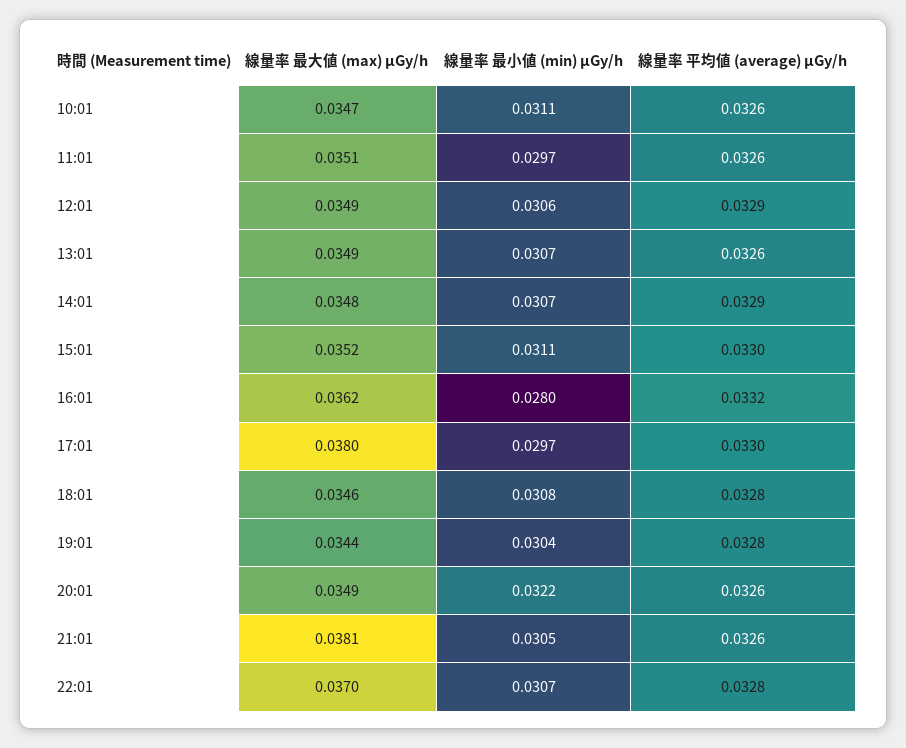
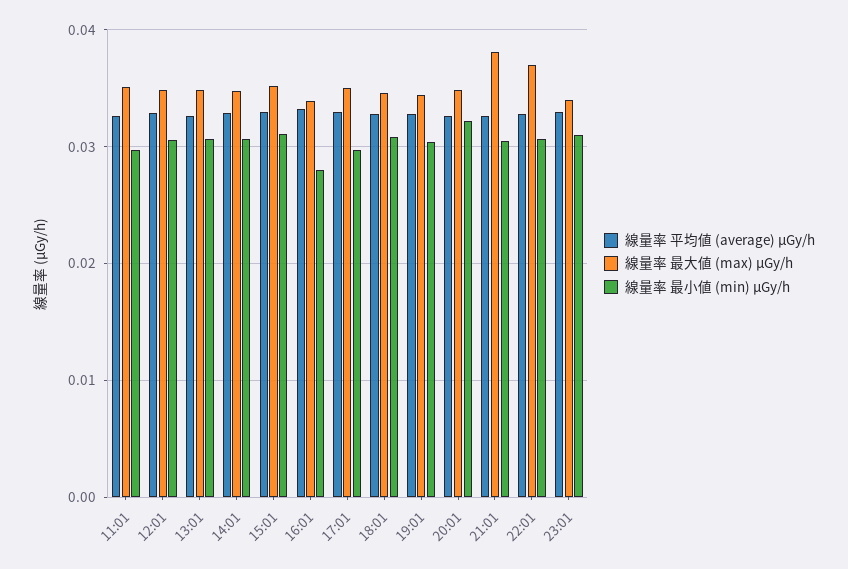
線量率 最大値 (max) μGy/h, 10:01: 0.0347 -> none
線量率 最小値 (min) μGy/h, 10:01: 0.0311 -> none
線量率 平均値 (average) μGy/h, 10:01: 0.0326 -> none
線量率 最大値 (max) μGy/h, 16:01: 0.0362 -> 0.034
線量率 最大値 (max) μGy/h, 17:01: 0.038 -> 0.035
線量率 平均値 (average) μGy/h, 23:01: none -> 0.033
線量率 最大値 (max) μGy/h, 23:01: none -> 0.034
線量率 最小値 (min) μGy/h, 23:01: none -> 0.031

